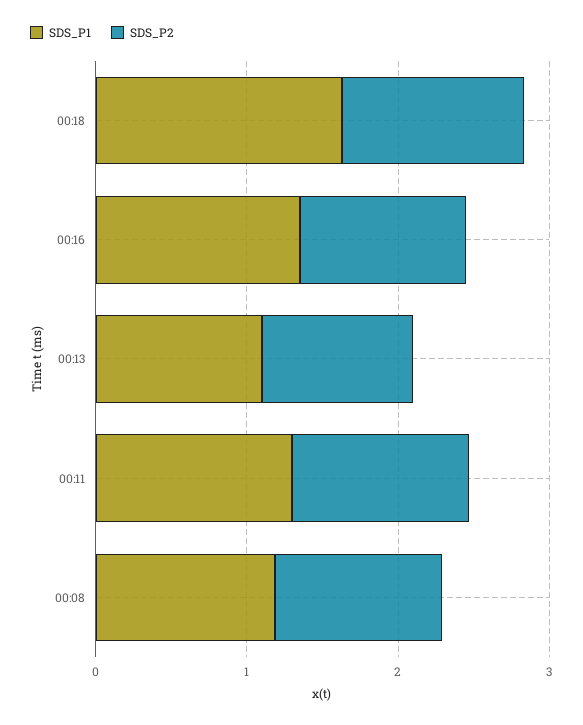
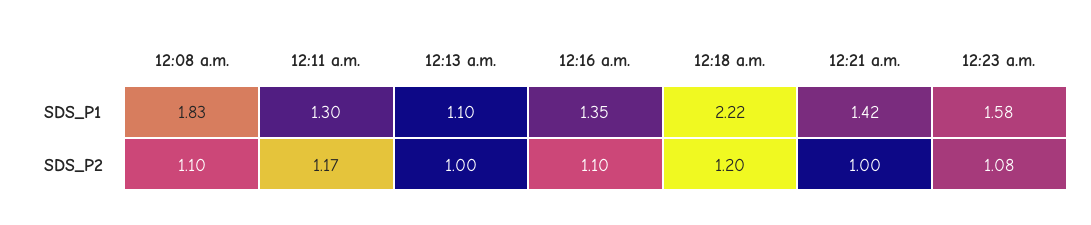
SDS_P1, 00:18: 1.6 -> 2.22
SDS_P1, 00:08: 1.2 -> 1.83
SDS_P1, 12:21 a.m.: none -> 1.42
SDS_P1, 12:23 a.m.: none -> 1.58
SDS_P2, 12:21 a.m.: none -> 1
SDS_P2, 12:23 a.m.: none -> 1.08

